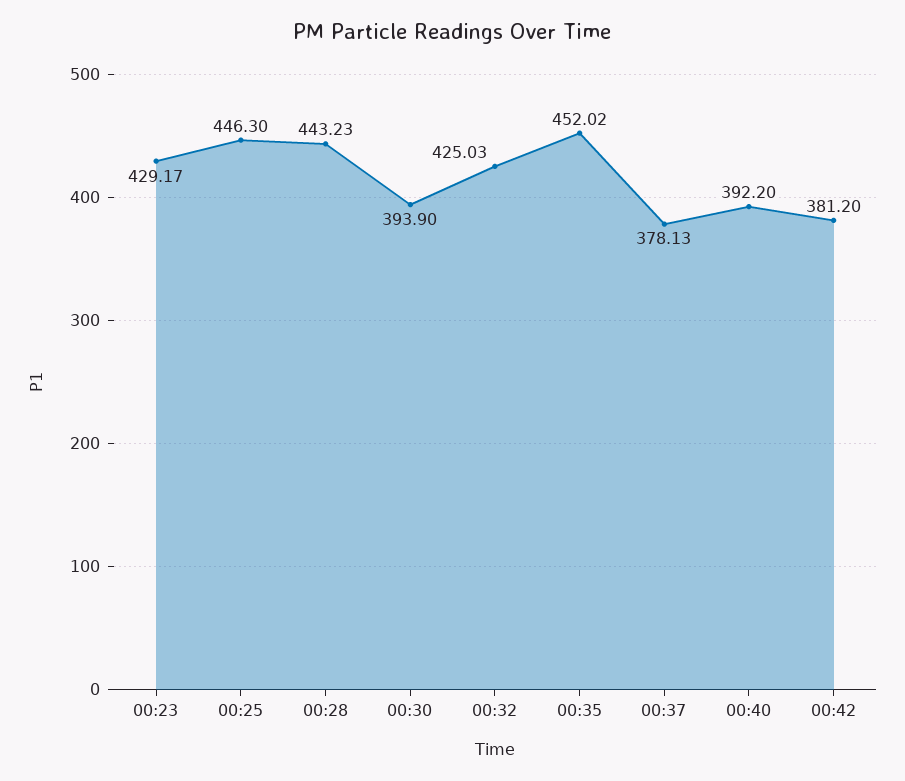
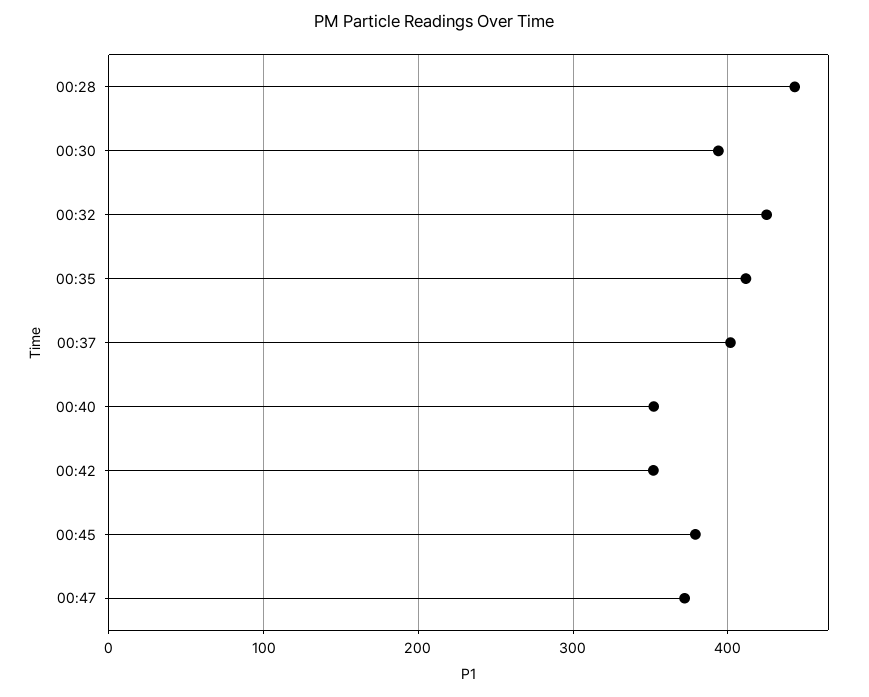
00:23: 429.17 -> none
00:25: 446.3 -> none
00:35: 452.02 -> 410
00:37: 378.13 -> 400
00:40: 392.2 -> 350
00:42: 381.2 -> 350
00:45: none -> 380
00:47: none -> 370

